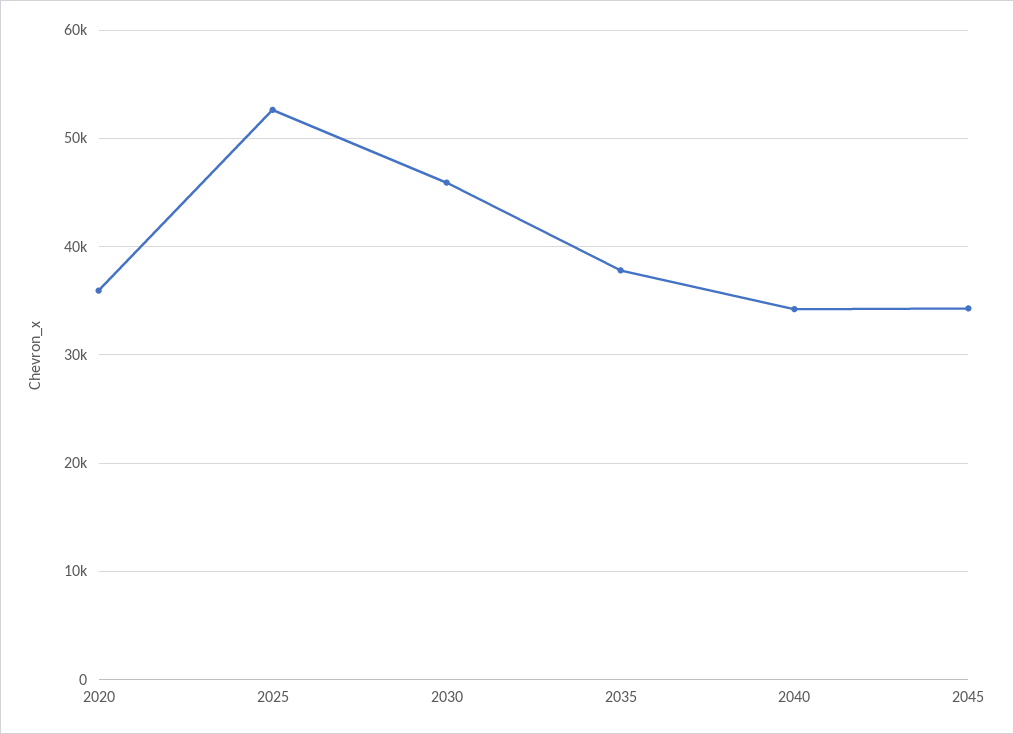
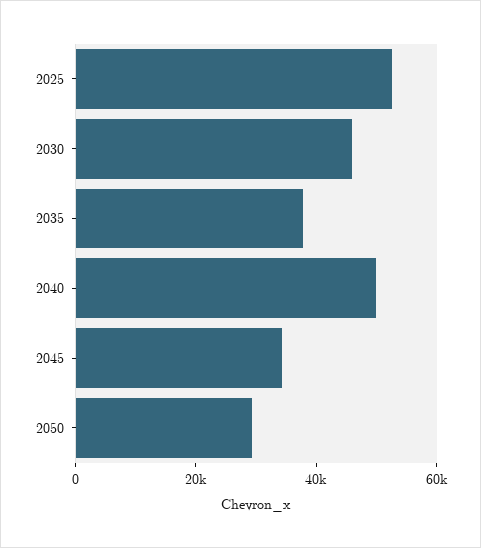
2020: 36000 -> none
2040: 34000 -> 50000
2050: none -> 30000

